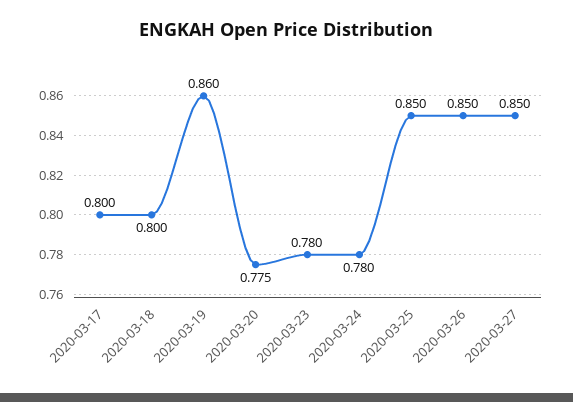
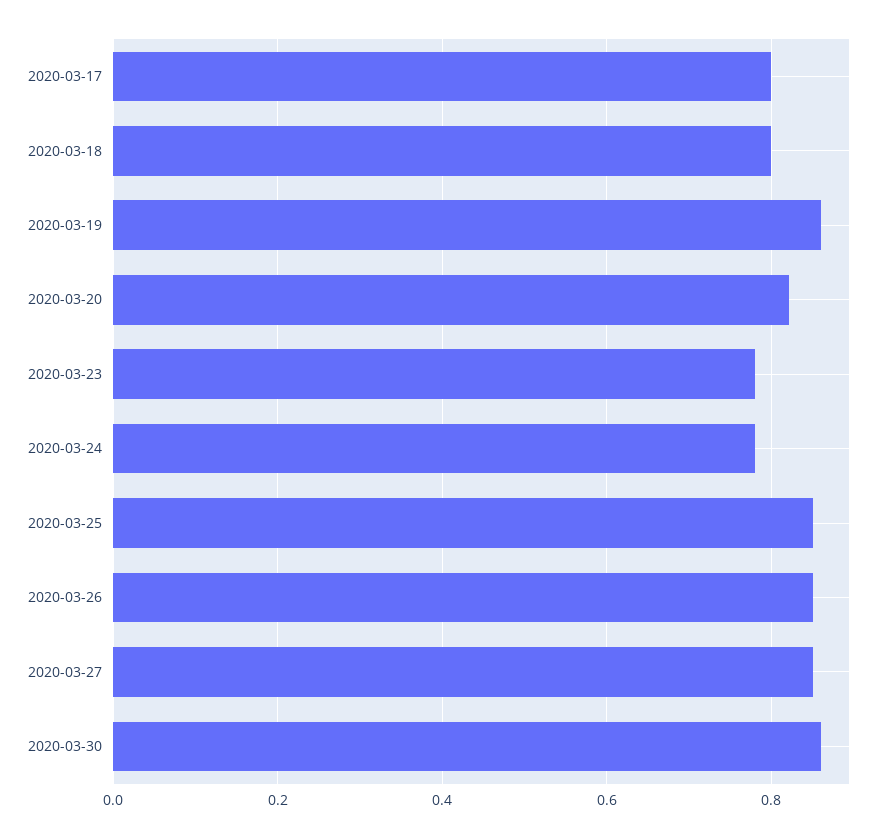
2020-03-20: 0.775 -> 0.82
2020-03-30: none -> 0.86

